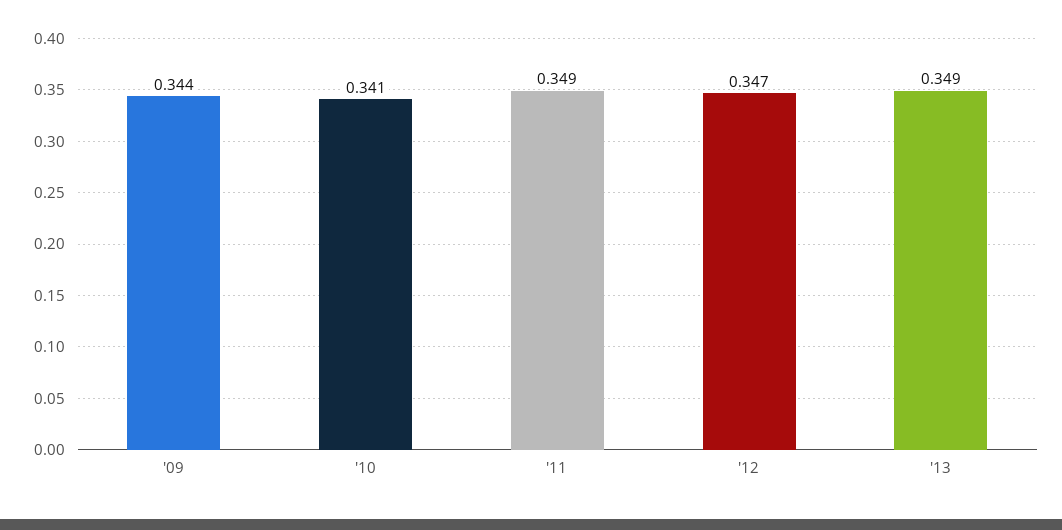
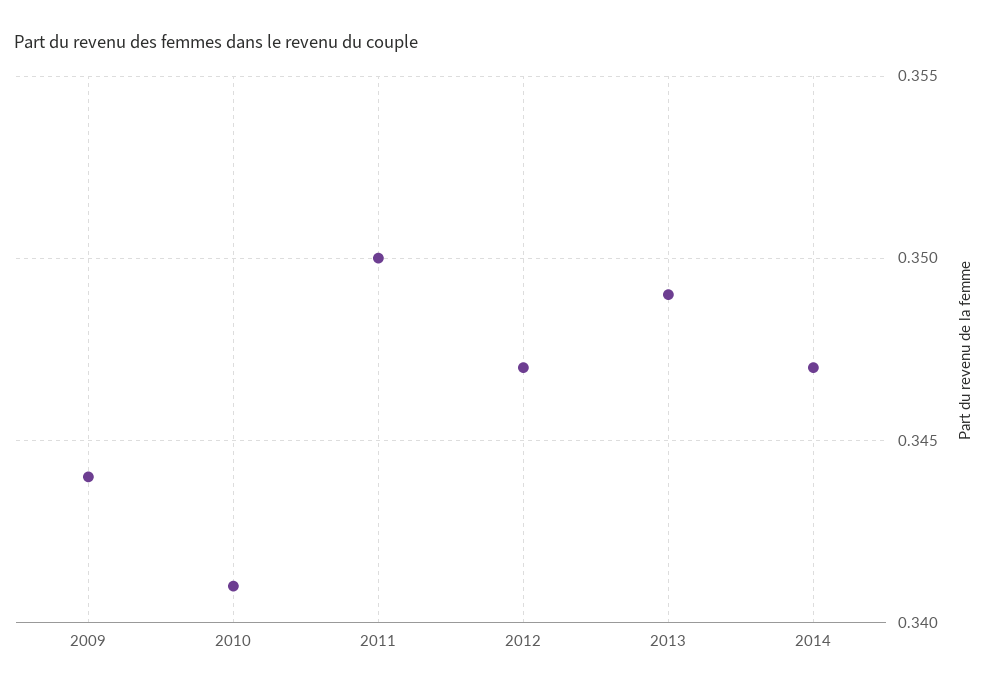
'11: 0.349 -> 0.35
2014: none -> 0.347

